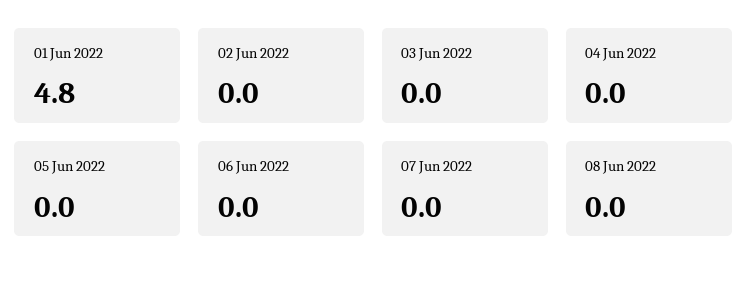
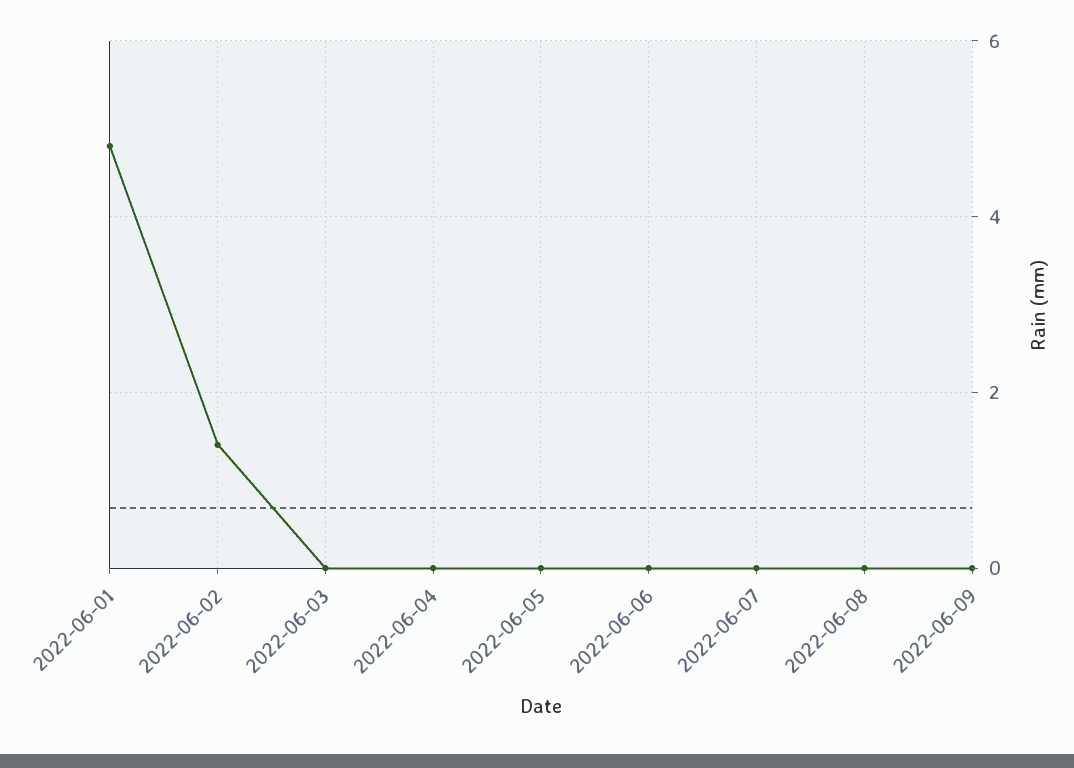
02 Jun 2022: 0 -> 1.5
2022-06-09: none -> 0

